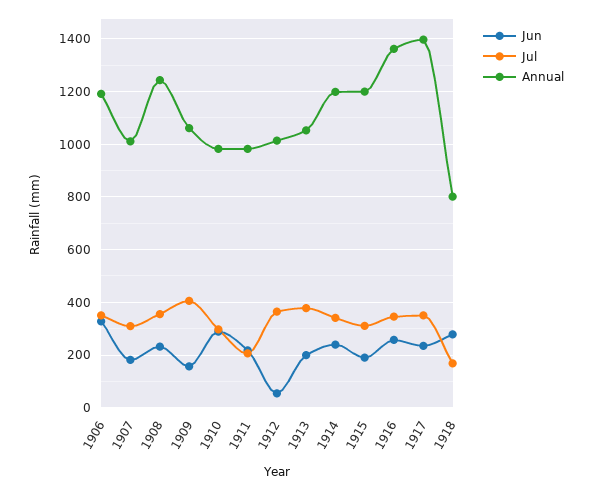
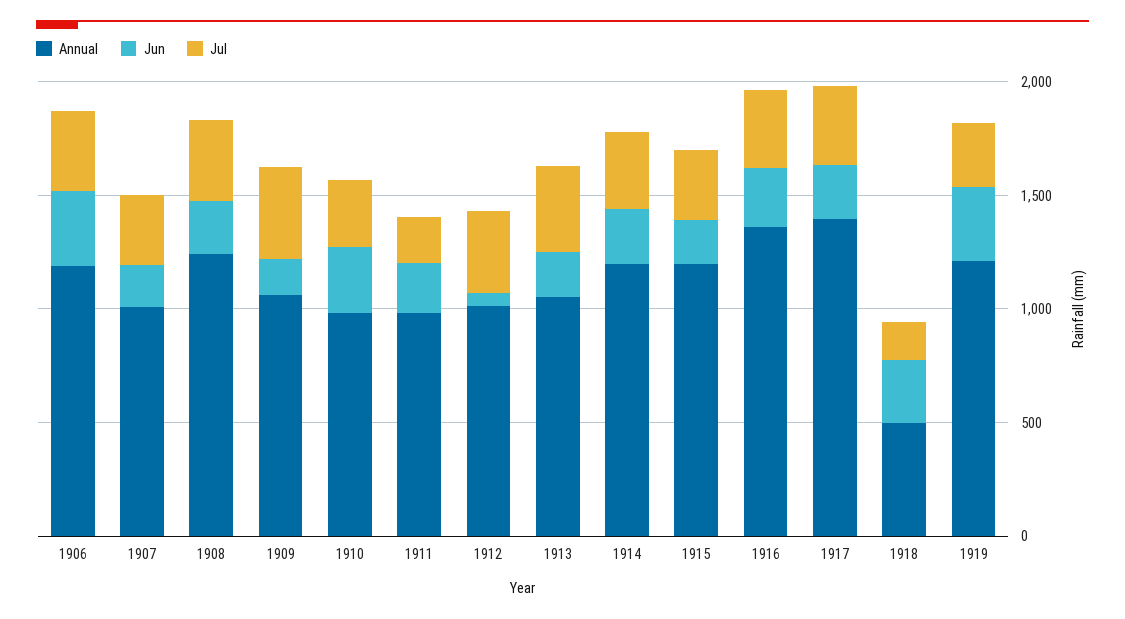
Annual, 1918: 800 -> 500
Annual, 1919: none -> 1200
Jun, 1919: none -> 300
Jul, 1919: none -> 300

